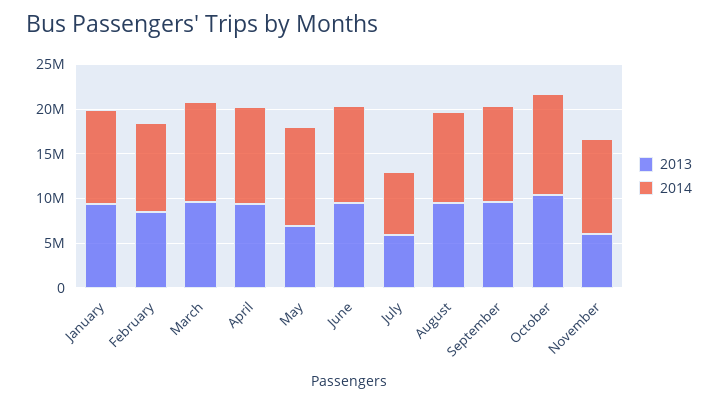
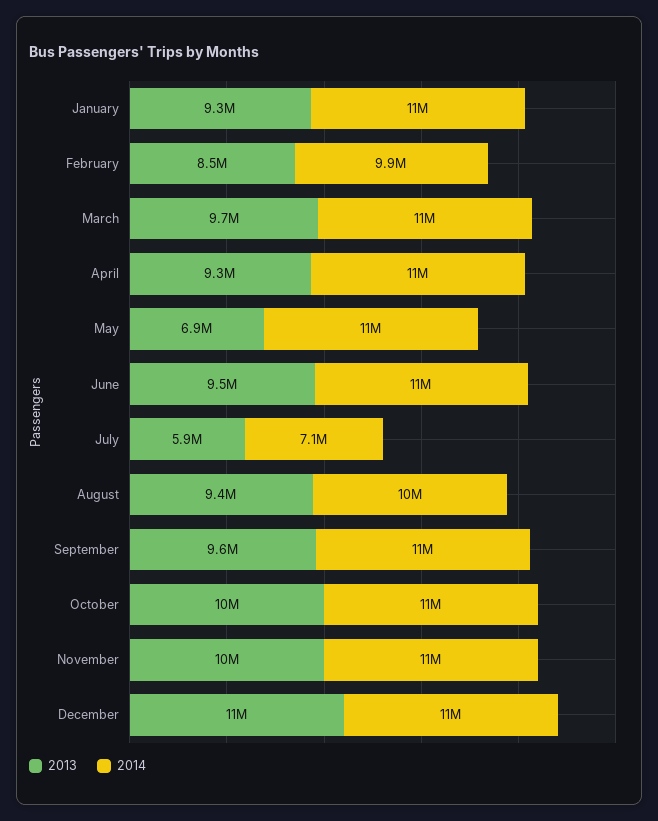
2013, November: 6000000 -> 10000000
2013, December: none -> 11000000
2014, December: none -> 11000000

